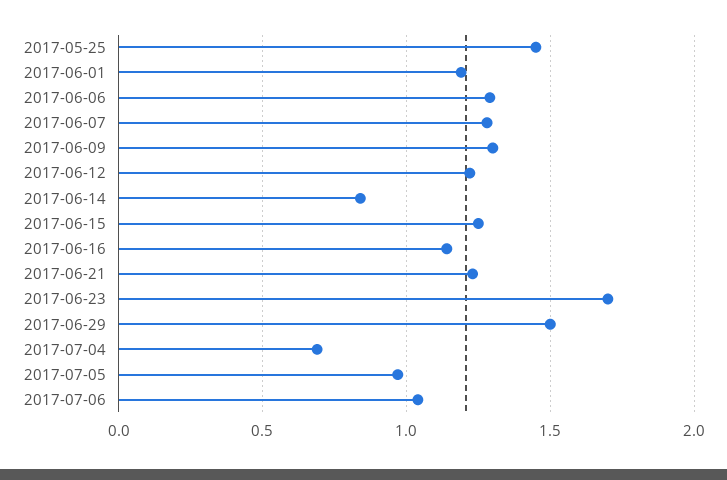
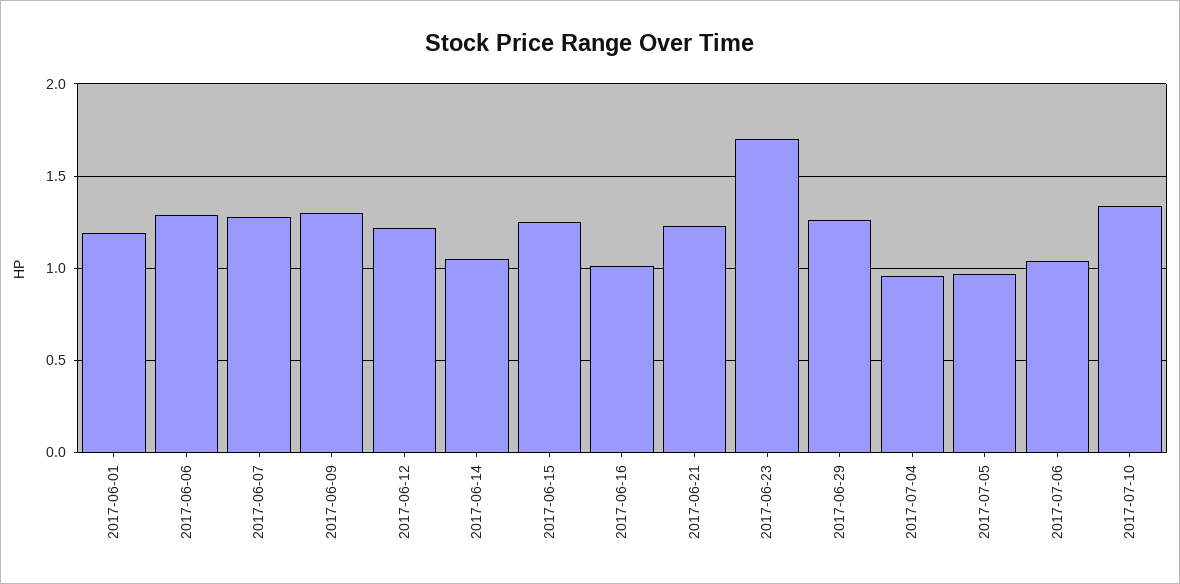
2017-05-25: 1.45 -> none
2017-06-14: 0.85 -> 1.05
2017-06-16: 1.15 -> 1
2017-06-29: 1.5 -> 1.25
2017-07-04: 0.7 -> 0.95
2017-07-10: none -> 1.35

